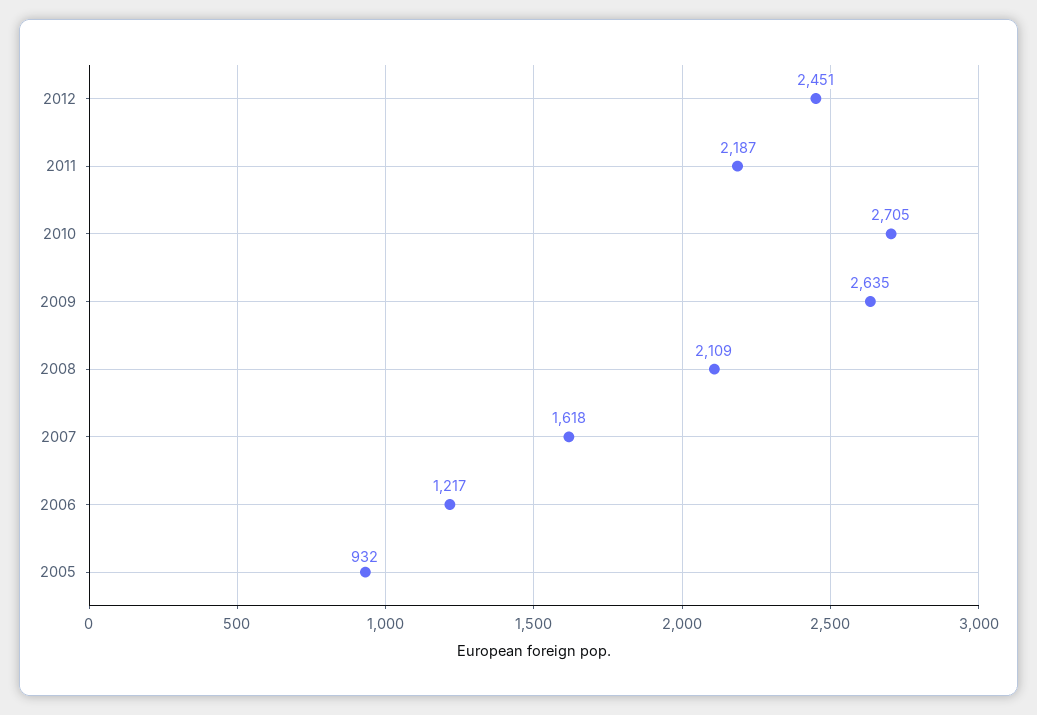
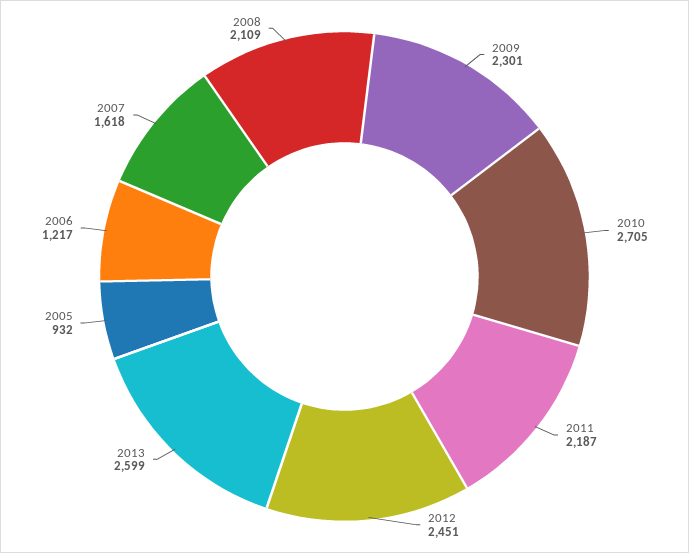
2009: 2635 -> 2301
2013: none -> 2599

